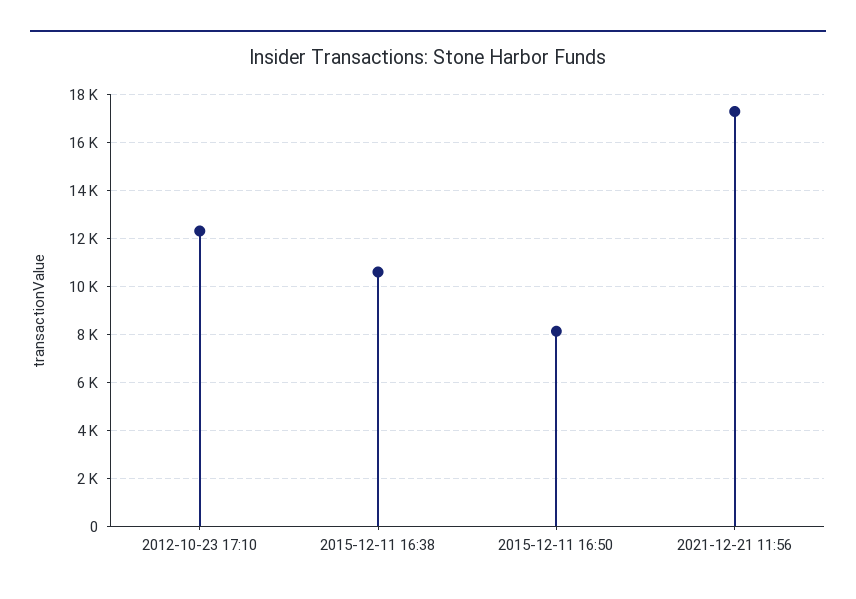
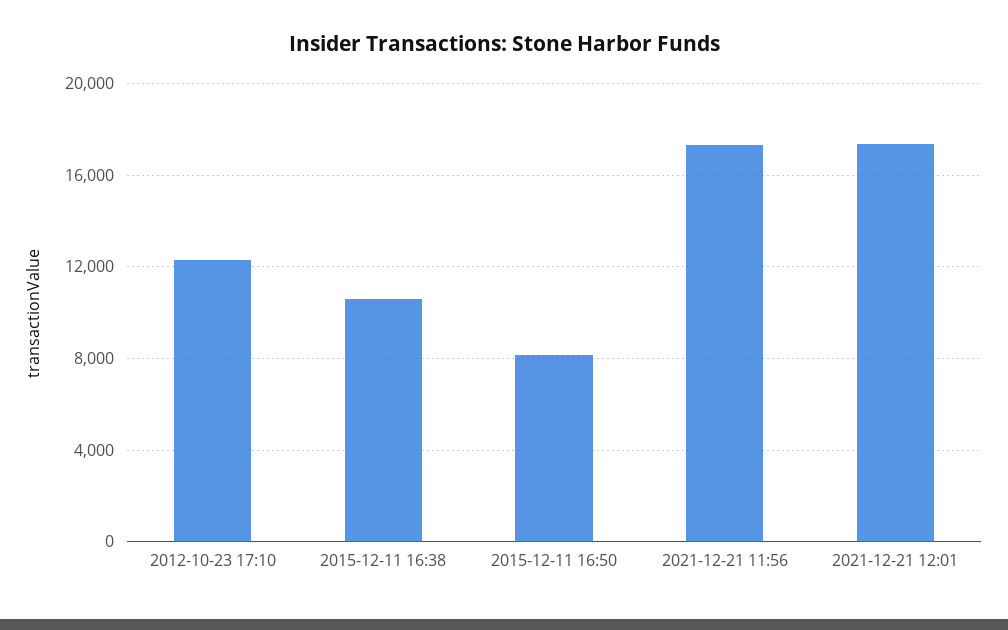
2021-12-21 12:01: none -> 17500

